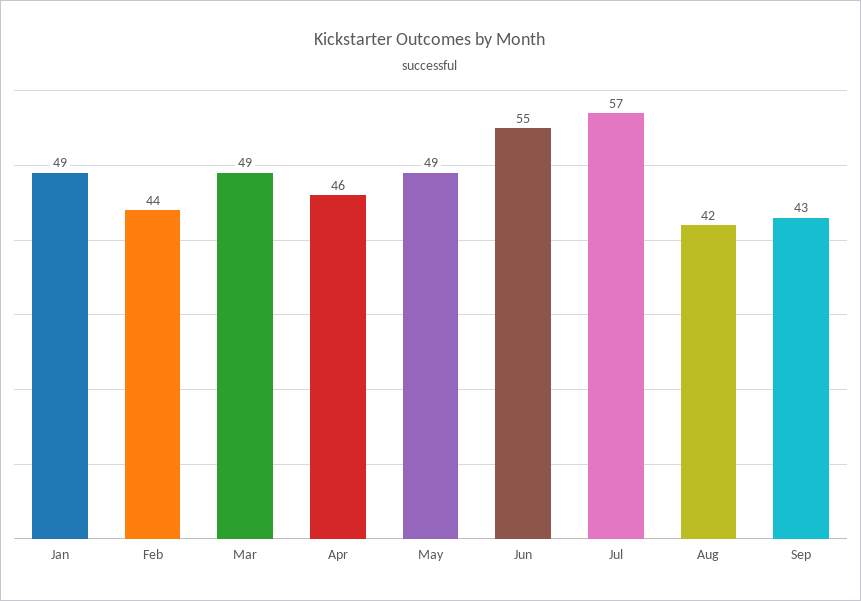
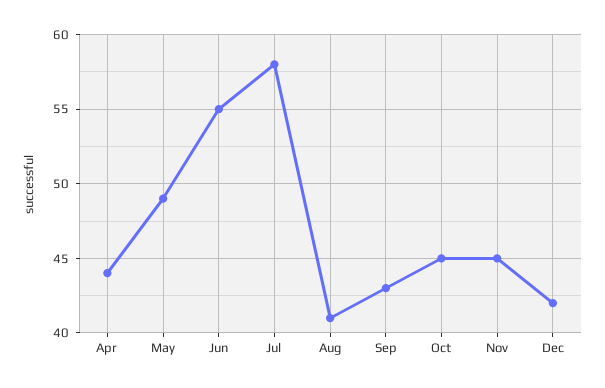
Jan: 49 -> none
Feb: 44 -> none
Mar: 49 -> none
Apr: 46 -> 44
Jul: 57 -> 58
Aug: 42 -> 41
Oct: none -> 45
Nov: none -> 45
Dec: none -> 42

